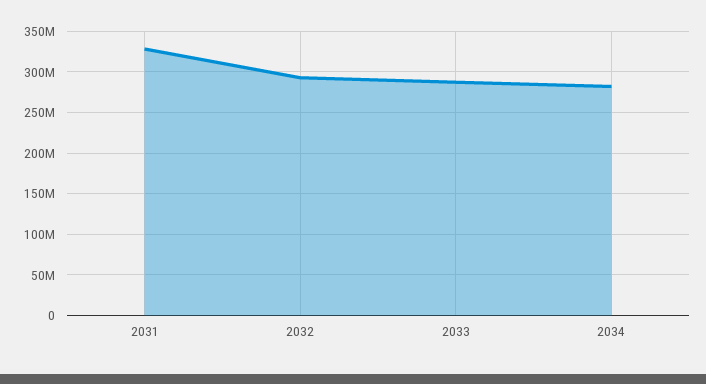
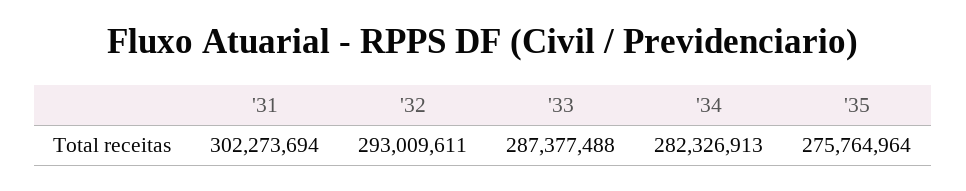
2031: 330000000 -> 302273694
'35: none -> 275764964

